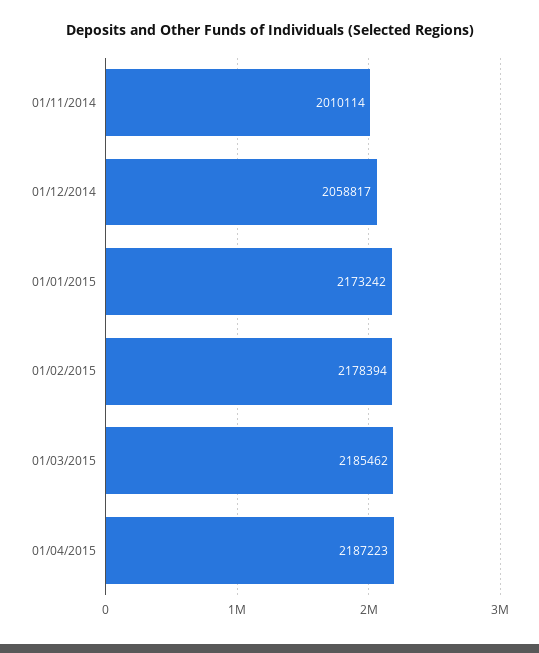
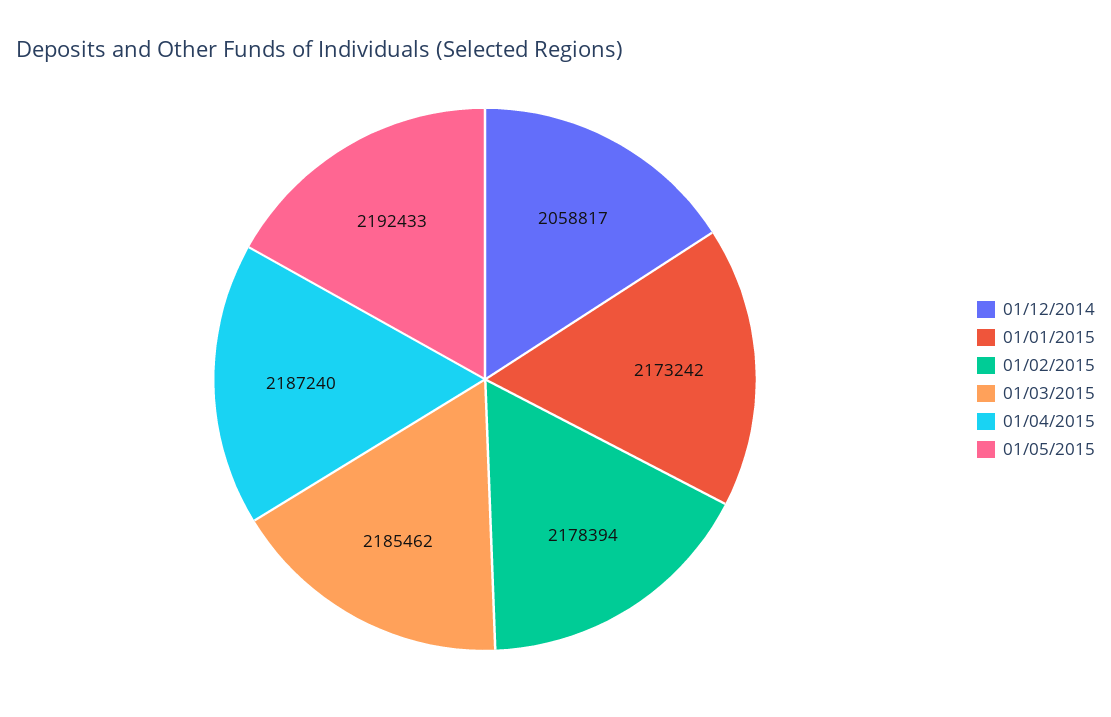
01/11/2014: 2010114 -> none
01/04/2015: 2187223 -> 2187240
01/05/2015: none -> 2192433

